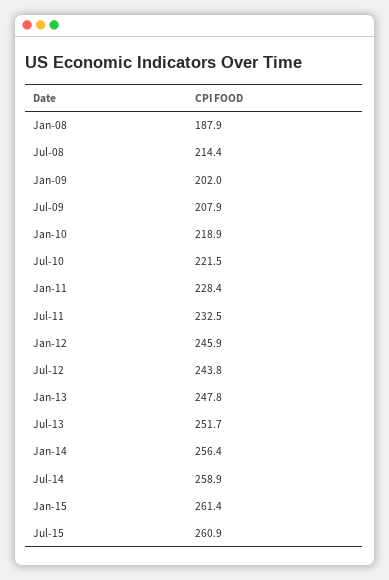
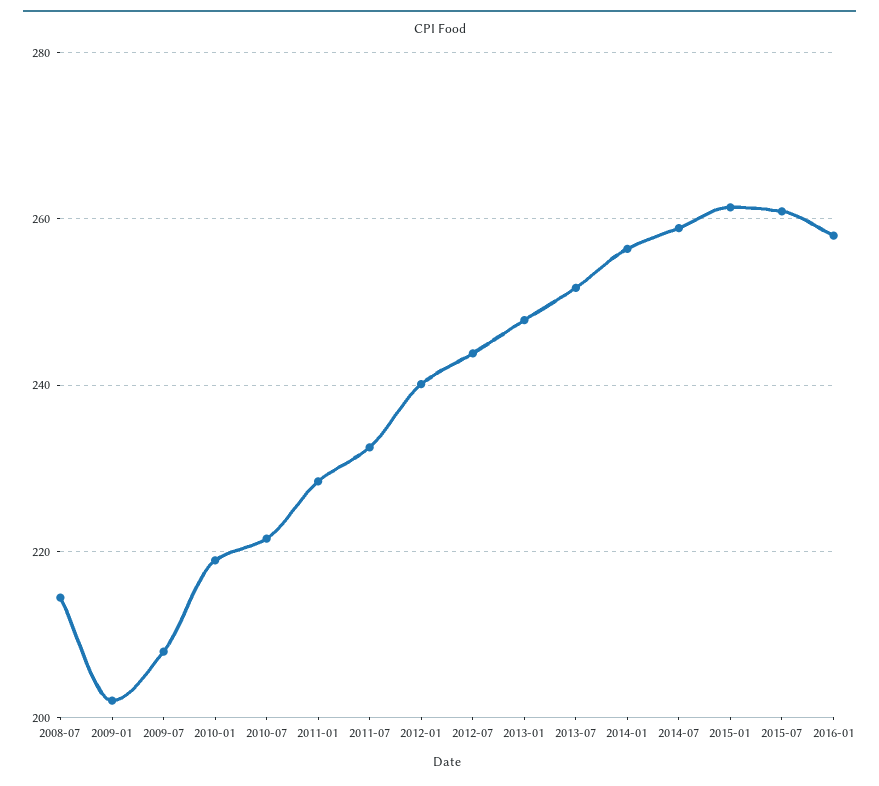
Jan-08: 187.9 -> none
Jan-12: 245.9 -> 240
2016-01: none -> 258

